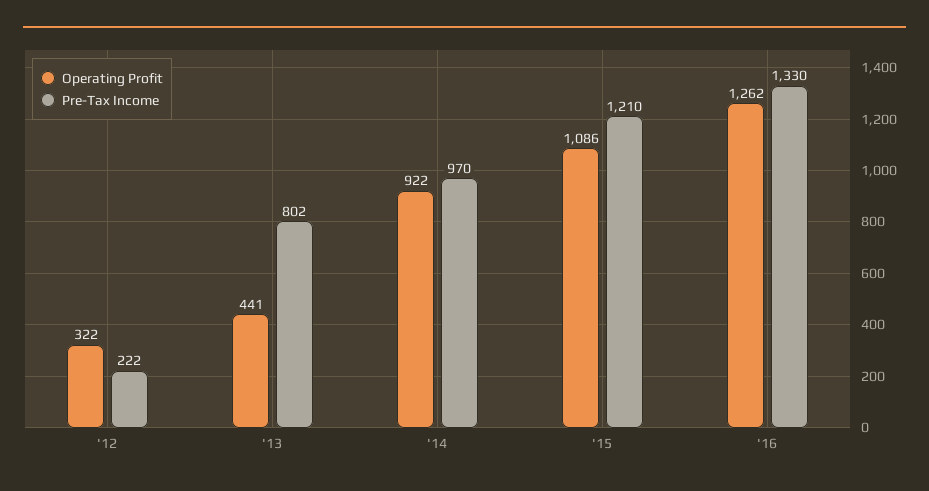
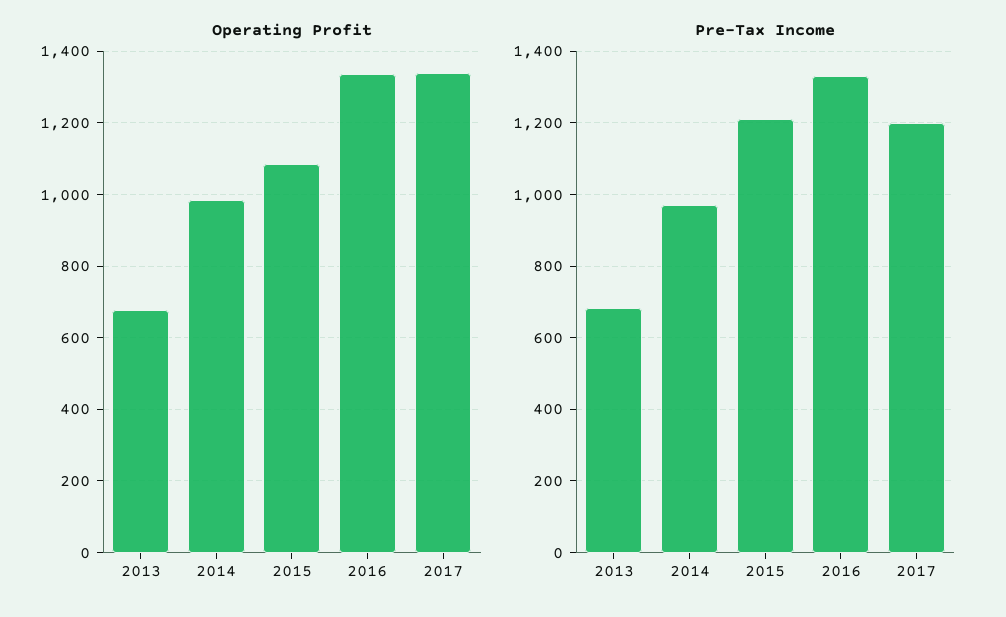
Operating Profit, '12: 322 -> none
Pre-Tax Income, '12: 222 -> none
Operating Profit, '13: 441 -> 680
Pre-Tax Income, '13: 802 -> 680
Operating Profit, '14: 922 -> 980
Operating Profit, '16: 1262 -> 1340
Operating Profit, 2017: none -> 1340
Pre-Tax Income, 2017: none -> 1200

